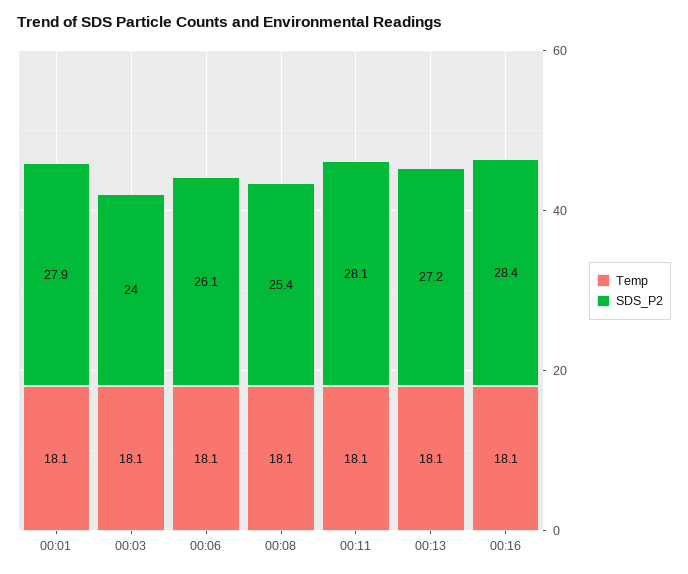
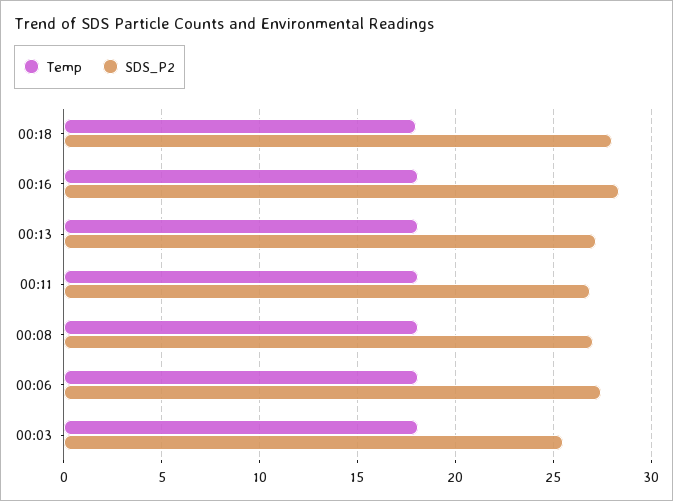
Temp, 00:01: 18.1 -> none
SDS_P2, 00:01: 27.9 -> none
SDS_P2, 00:03: 24 -> 25.5
SDS_P2, 00:06: 26.1 -> 27.5
SDS_P2, 00:08: 25.4 -> 27
SDS_P2, 00:11: 28.1 -> 27
Temp, 00:18: none -> 18
SDS_P2, 00:18: none -> 28

